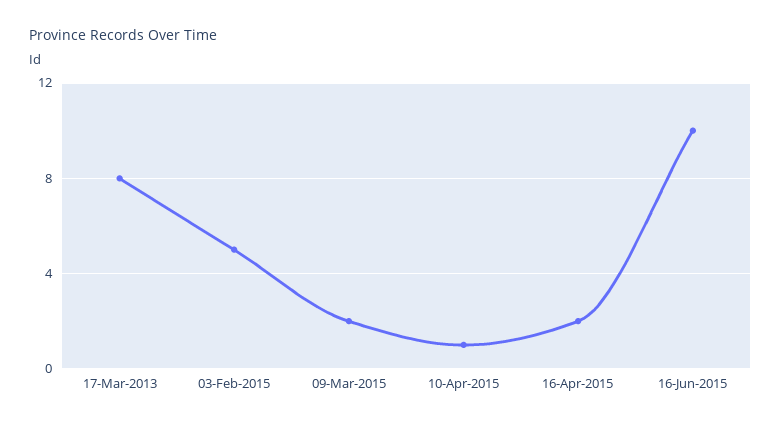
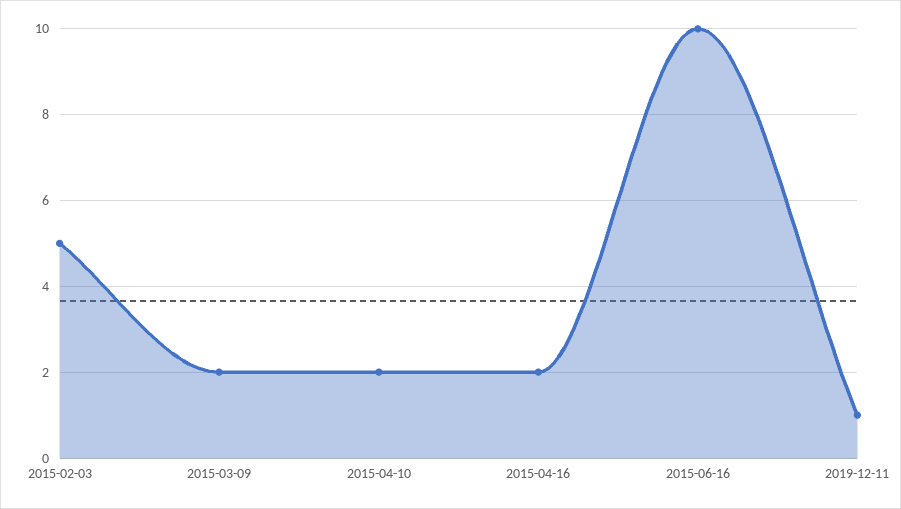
17-Mar-2013: 8 -> none
10-Apr-2015: 1 -> 2
2019-12-11: none -> 1

